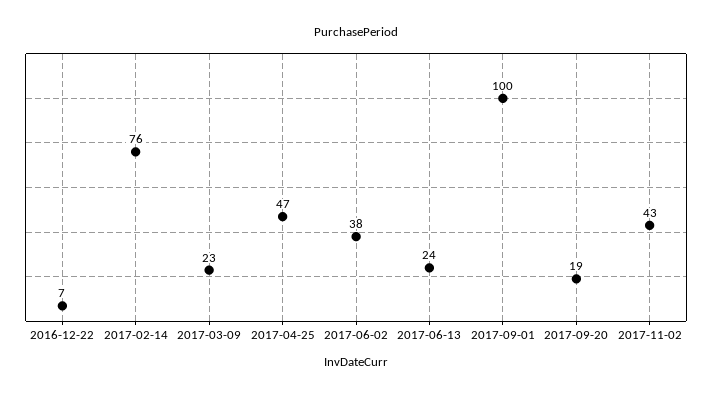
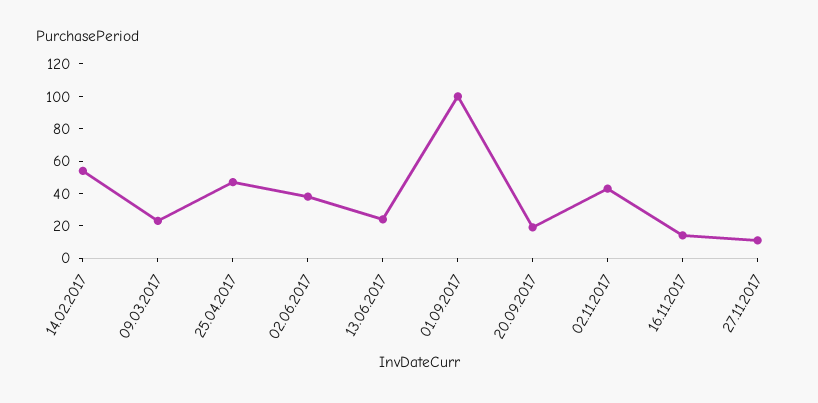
2016-12-22: 7 -> none
2017-02-14: 76 -> 55
16.11.2017: none -> 15
27.11.2017: none -> 10

